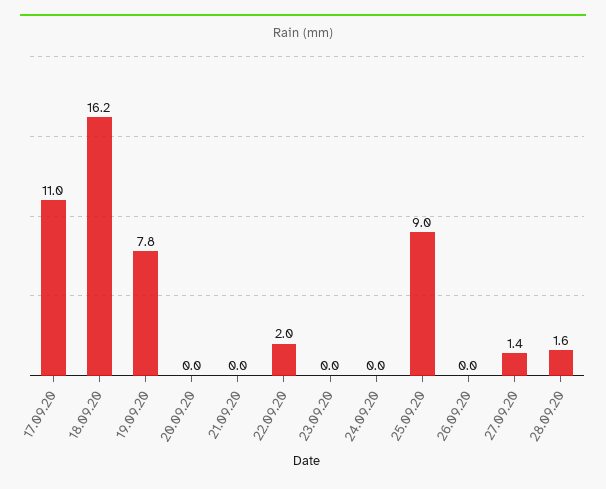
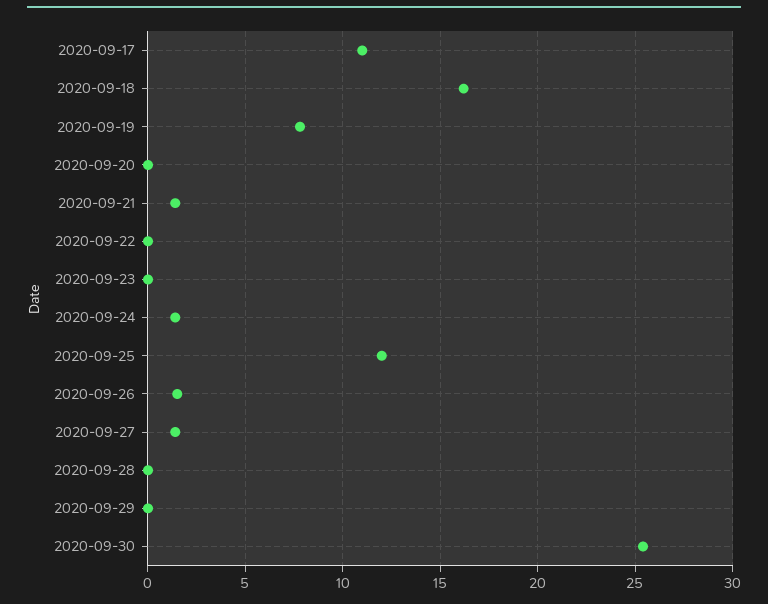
21.09.20: 0 -> 1.5
22.09.20: 2 -> 0
24.09.20: 0 -> 1.5
25.09.20: 9 -> 12
26.09.20: 0 -> 1.5
28.09.20: 1.6 -> 0
2020-09-29: none -> 0
2020-09-30: none -> 25.5

